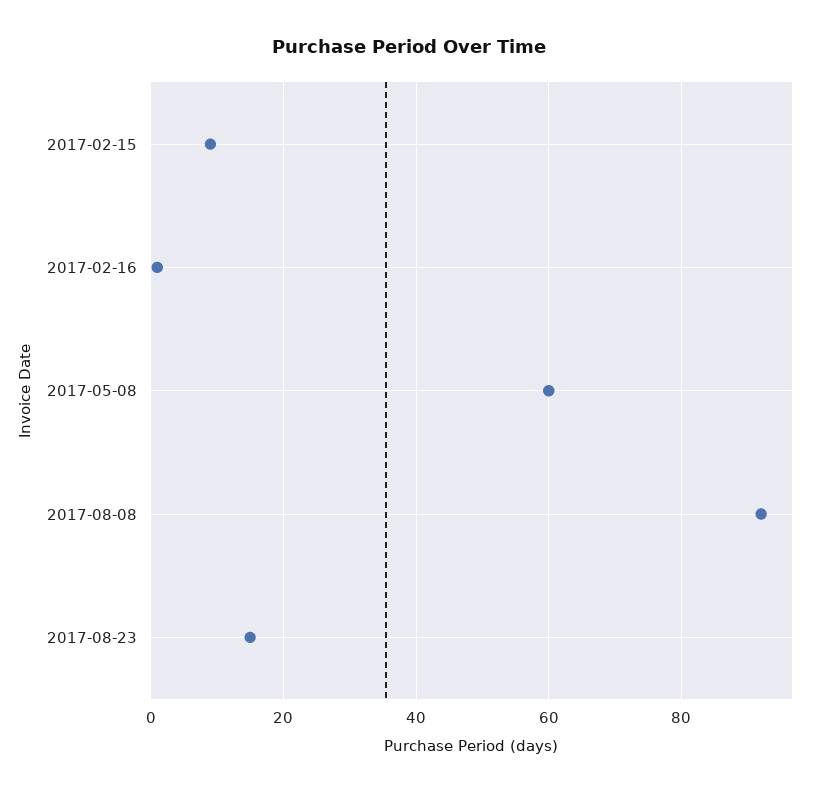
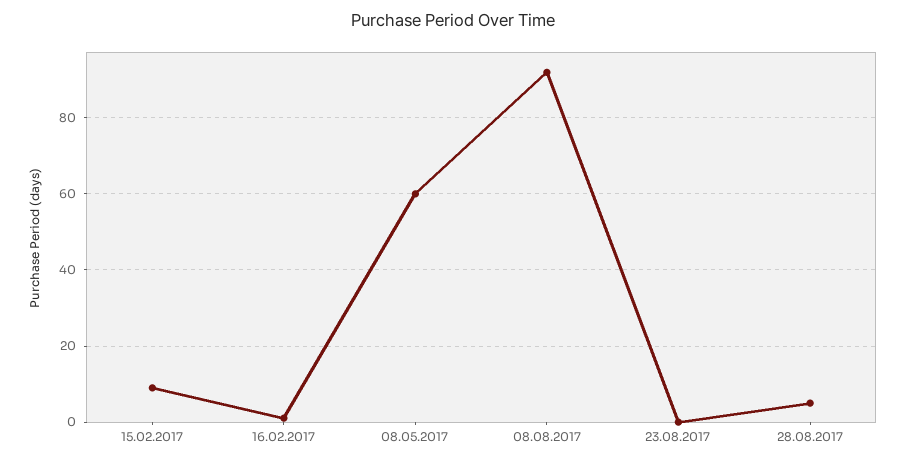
2017-08-23: 15 -> 0
28.08.2017: none -> 5

